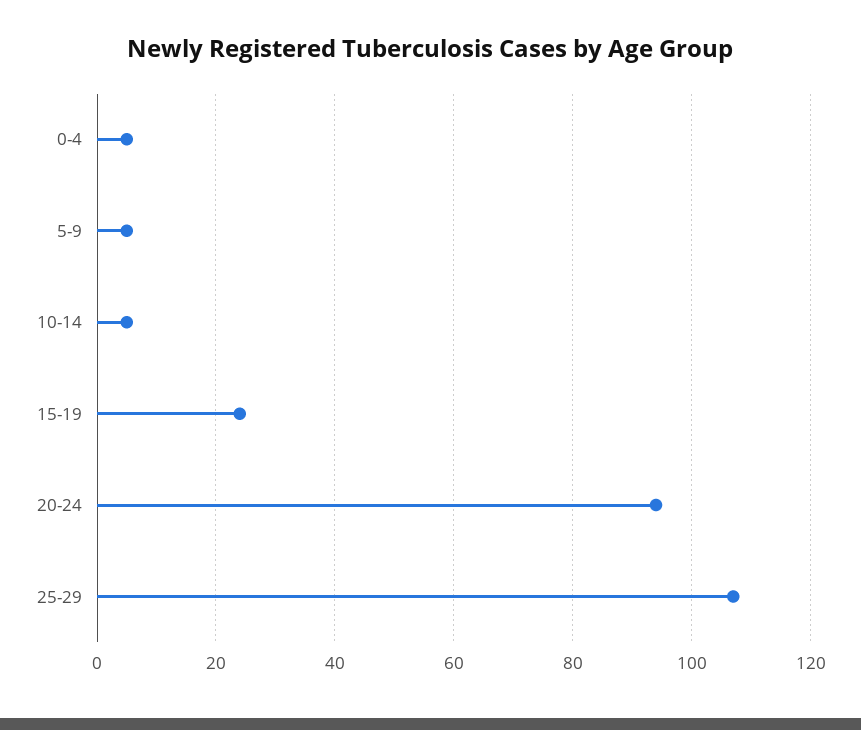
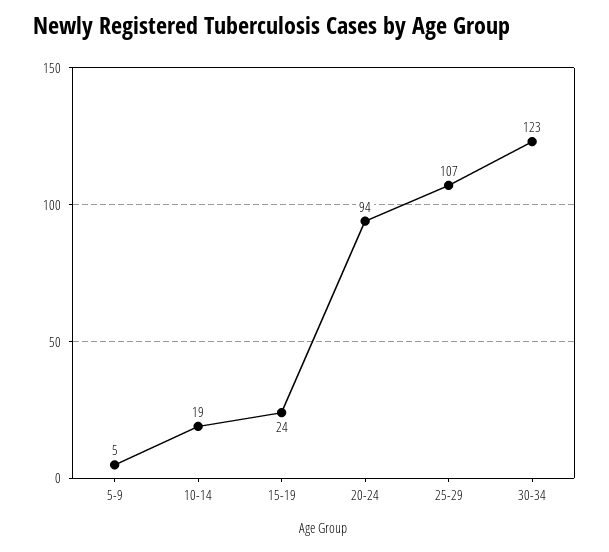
0-4: 5 -> none
10-14: 5 -> 19
30-34: none -> 123

